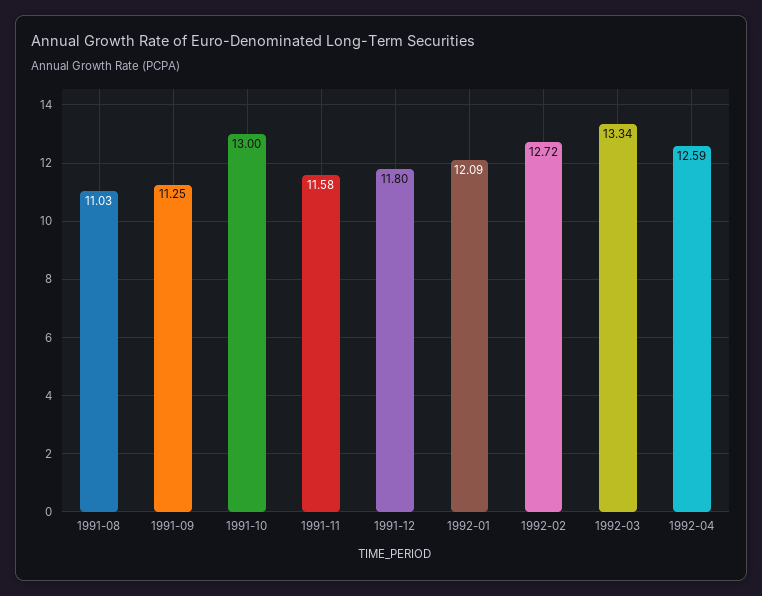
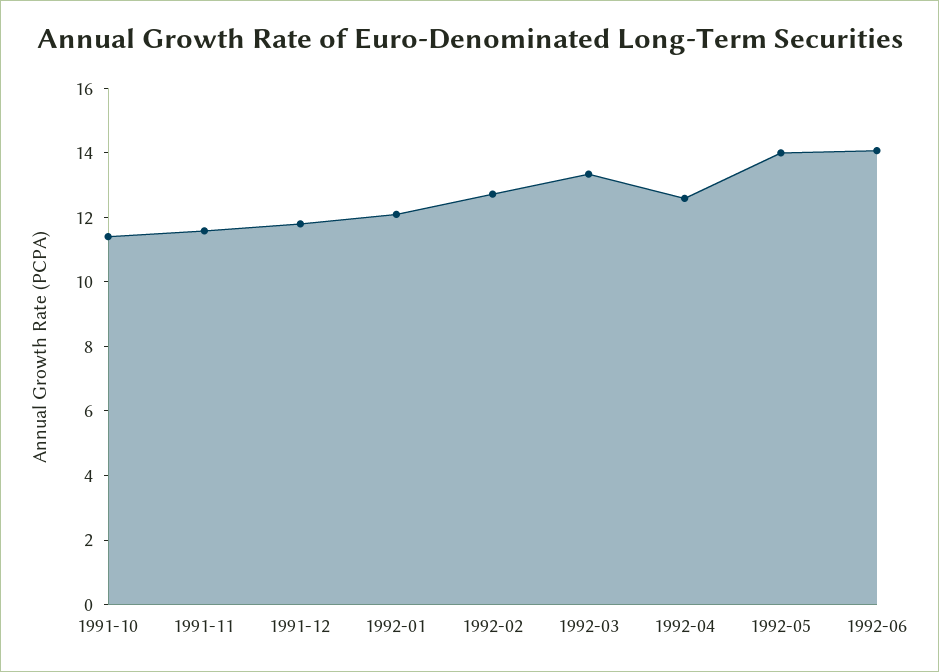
1991-08: 11.03 -> none
1991-09: 11.25 -> none
1991-10: 13 -> 11.5
1992-05: none -> 14
1992-06: none -> 14

